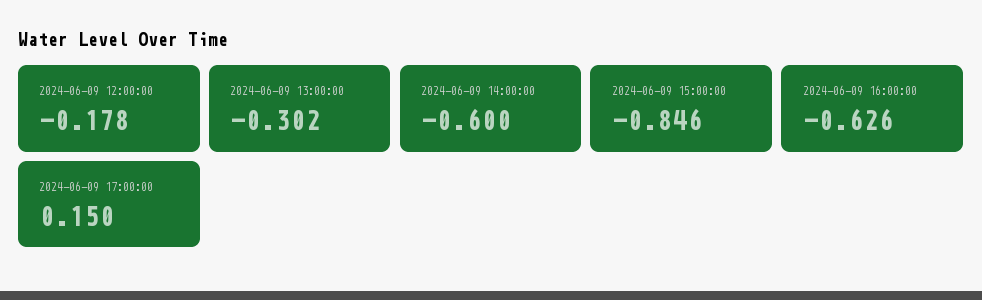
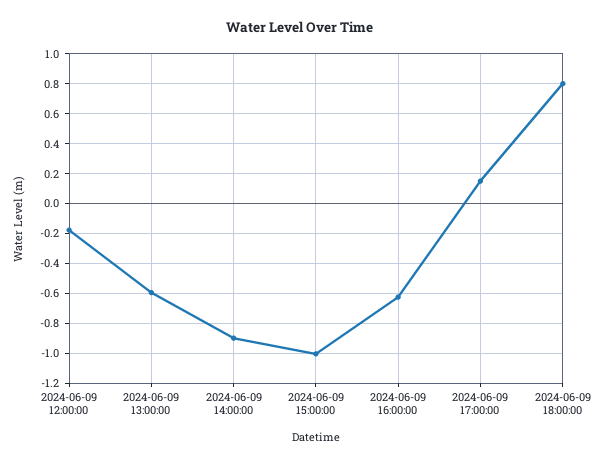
2024-06-09 13:00:00: -0.302 -> -0.6
2024-06-09 14:00:00: -0.6 -> -0.9
2024-06-09 15:00:00: -0.846 -> -1
2024-06-09 18:00:00: none -> 0.8

